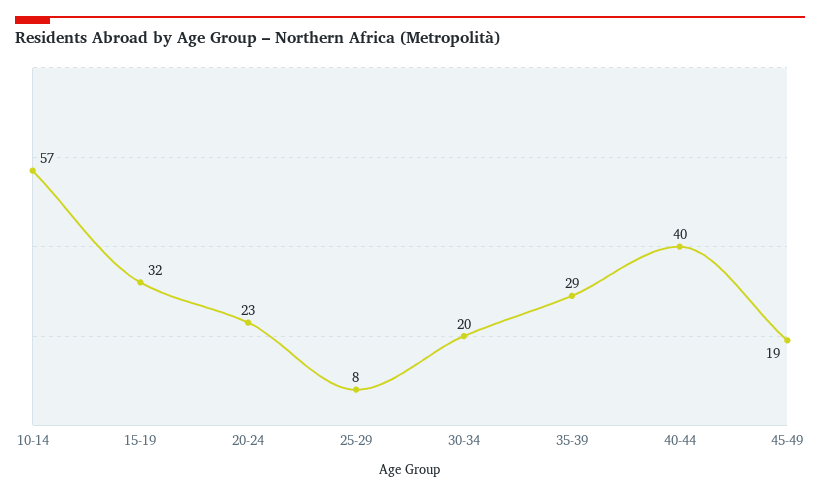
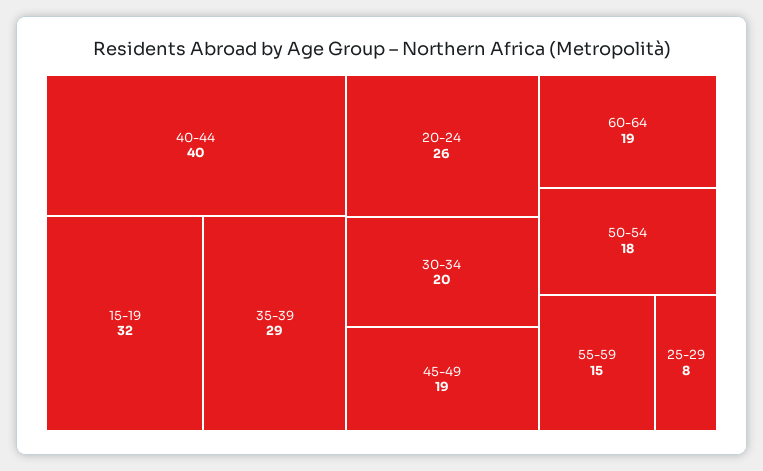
10-14: 57 -> none
20-24: 23 -> 26
60-64: none -> 19
50-54: none -> 18
55-59: none -> 15

